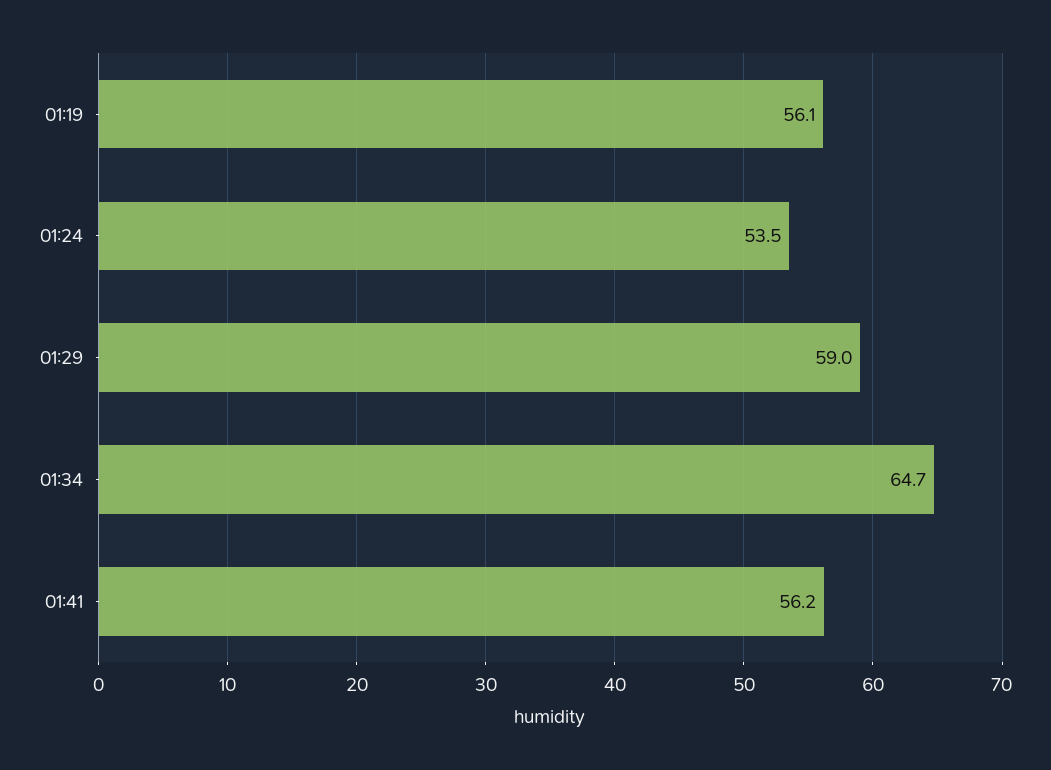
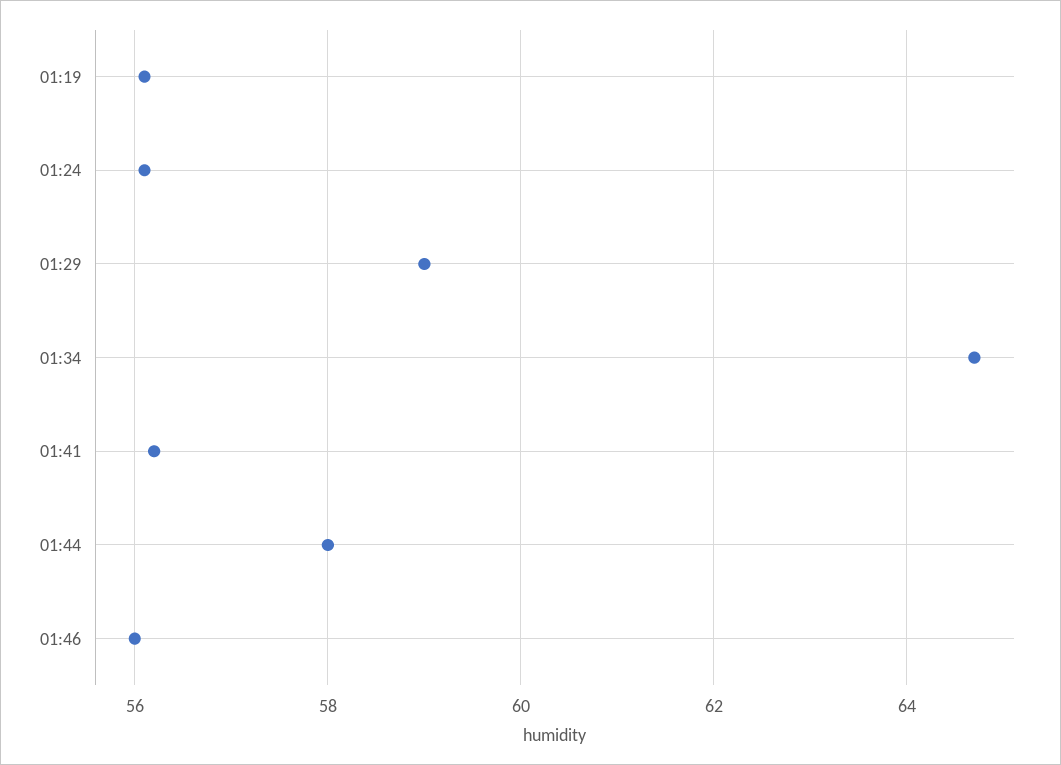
01:24: 53.5 -> 56
01:44: none -> 58
01:46: none -> 56

